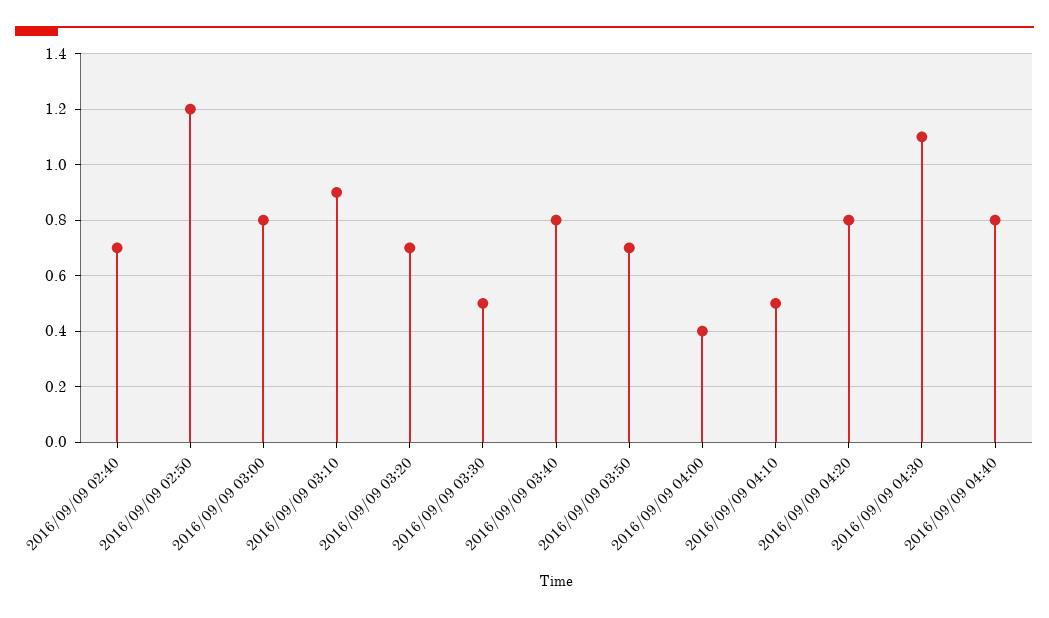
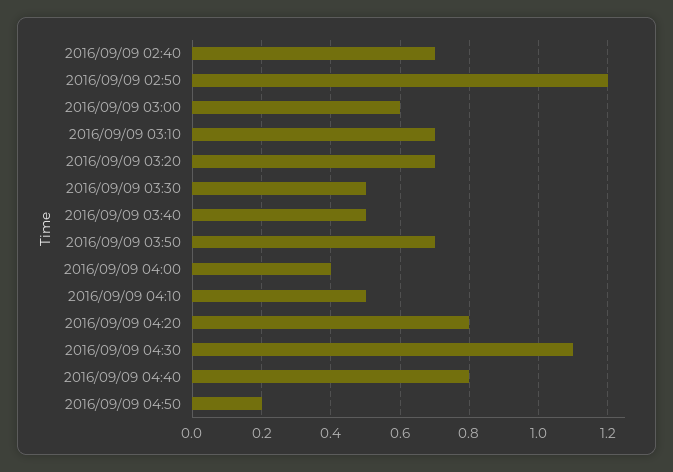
2016/09/09 03:00: 0.8 -> 0.6
2016/09/09 03:10: 0.9 -> 0.7
2016/09/09 03:40: 0.8 -> 0.5
2016/09/09 04:50: none -> 0.2

